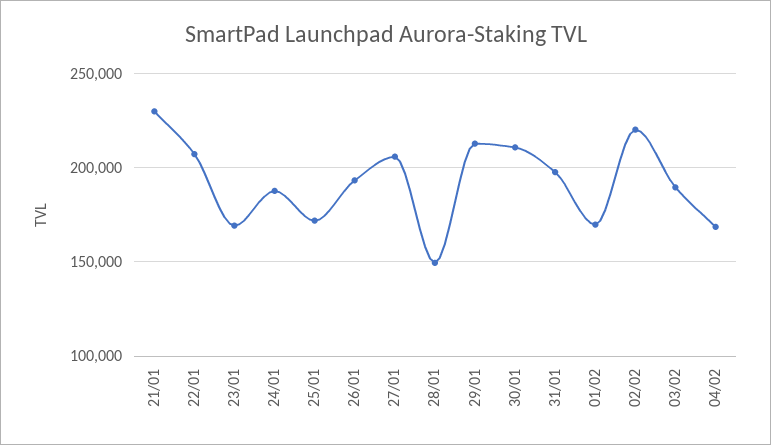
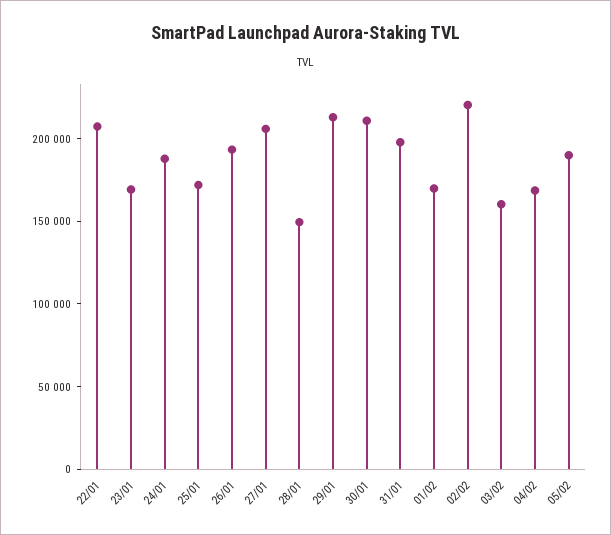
21/01: 230000 -> none
03/02: 190000 -> 160000
05/02: none -> 190000

